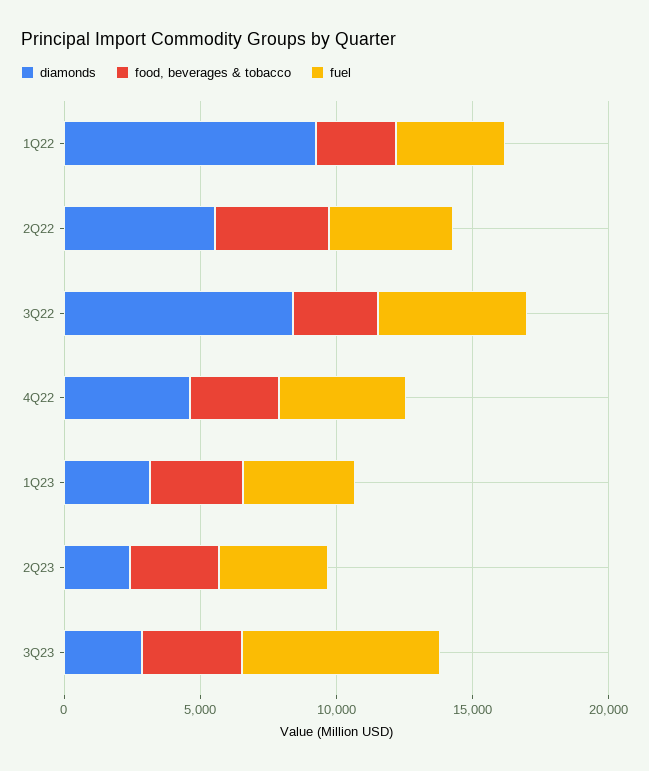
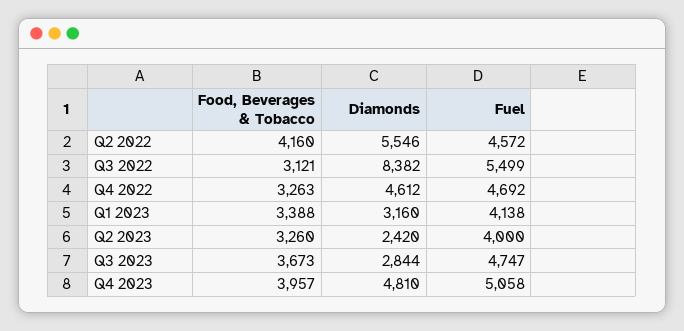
diamonds, 1Q22: 9000 -> none
food, beverages & tobacco, 1Q22: 3000 -> none
fuel, 1Q22: 4000 -> none
fuel, 3Q23: 7000 -> 4747
food, beverages & tobacco, Q4 2023: none -> 3957
diamonds, Q4 2023: none -> 4810
fuel, Q4 2023: none -> 5058

